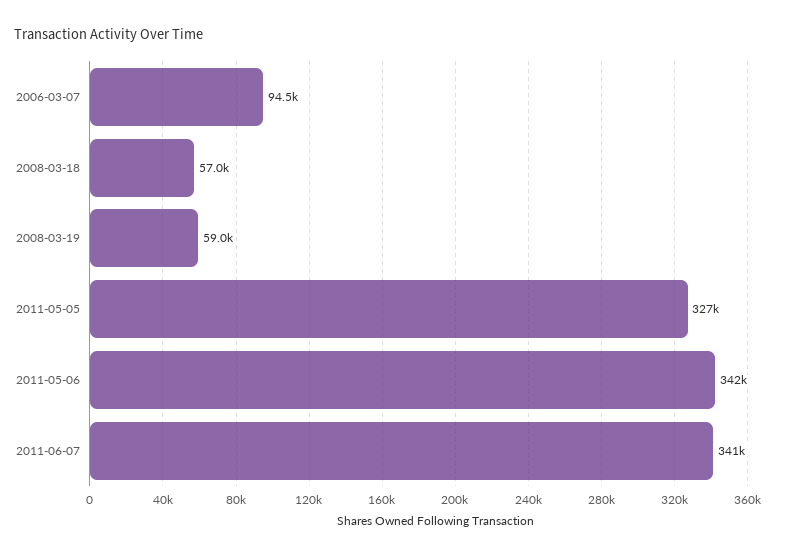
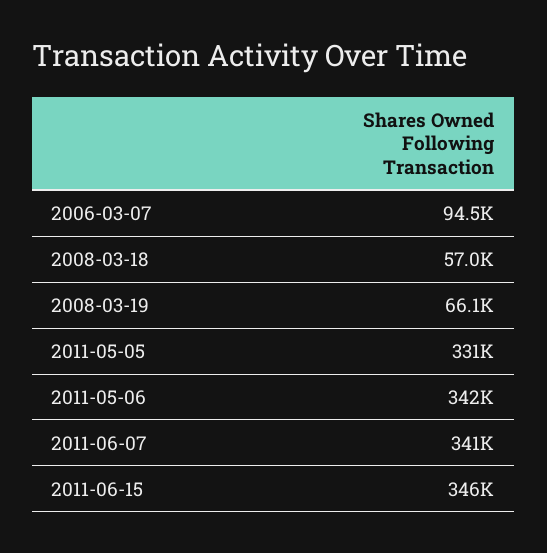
2008-03-19: 59000 -> 66100
2011-05-05: 327000 -> 331000
2011-06-15: none -> 346000

